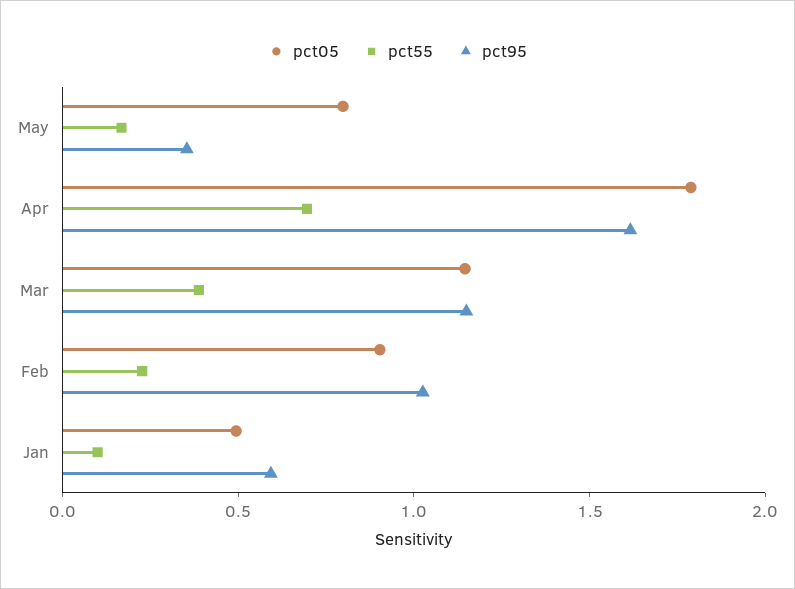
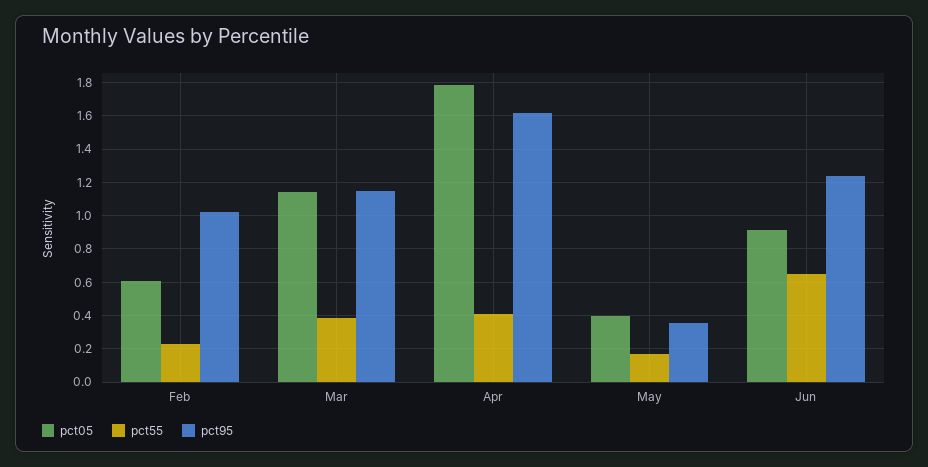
pct05, May: 0.8 -> 0.4
pct55, Apr: 0.7 -> 0.4
pct05, Feb: 0.9 -> 0.6
pct05, Jan: 0.5 -> none
pct55, Jan: 0.1 -> none
pct95, Jan: 0.6 -> none
pct05, Jun: none -> 0.9
pct55, Jun: none -> 0.65
pct95, Jun: none -> 1.25

